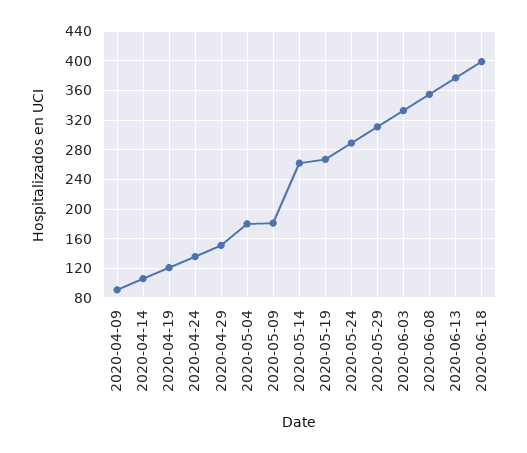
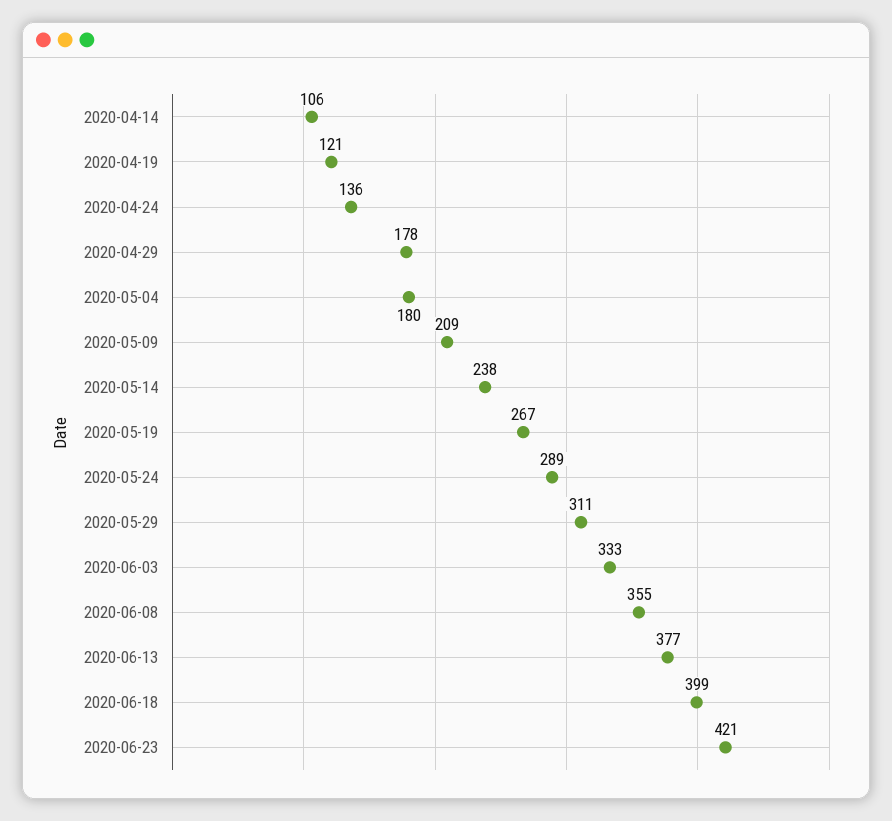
2020-04-09: 90 -> none
2020-04-29: 150 -> 178
2020-05-09: 180 -> 209
2020-05-14: 260 -> 238
2020-06-23: none -> 421

